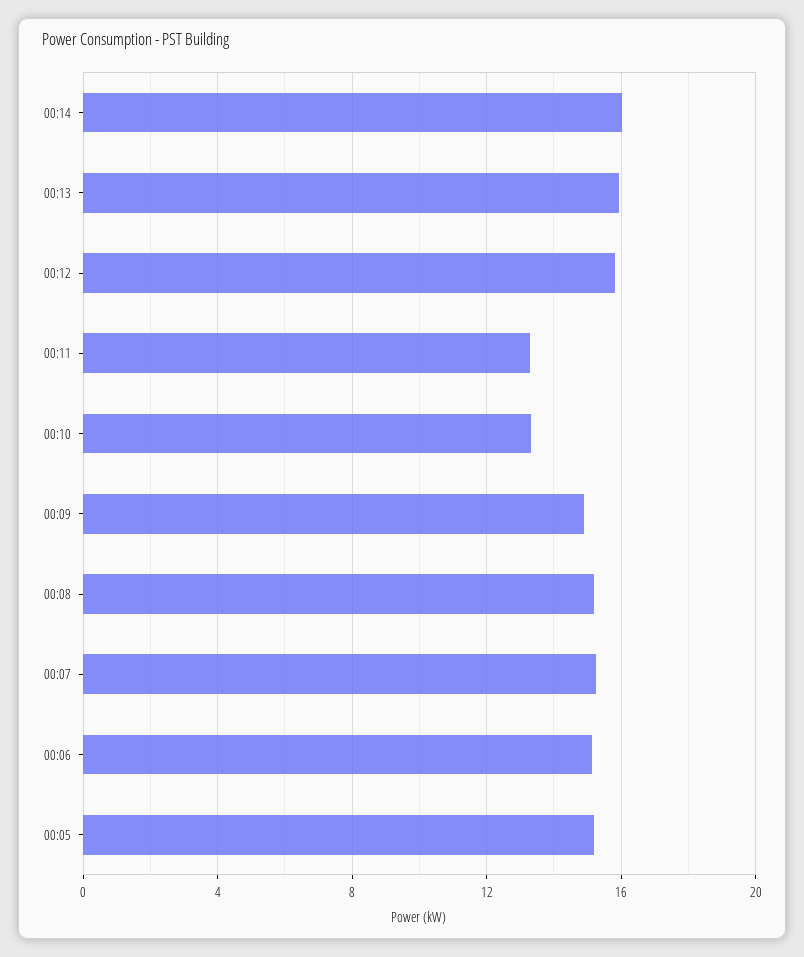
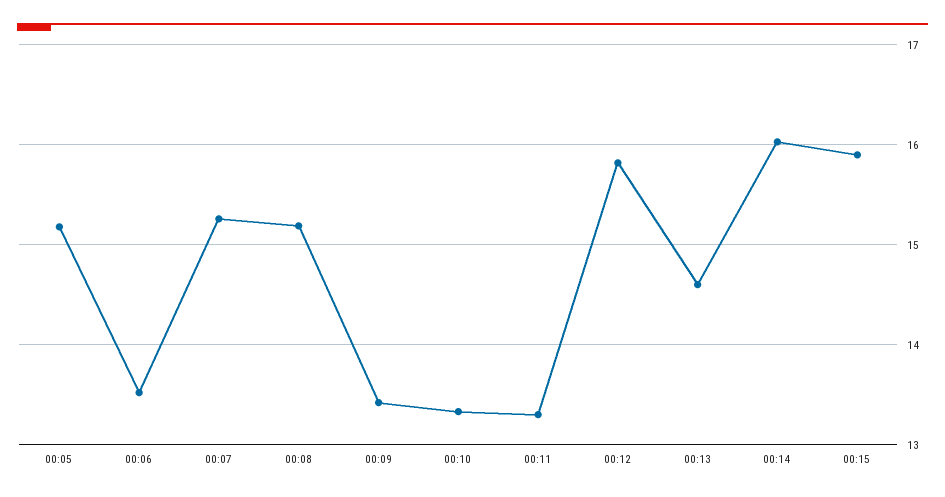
00:13: 16 -> 14.6
00:09: 15 -> 13.4
00:06: 15 -> 13.5
00:15: none -> 15.9

